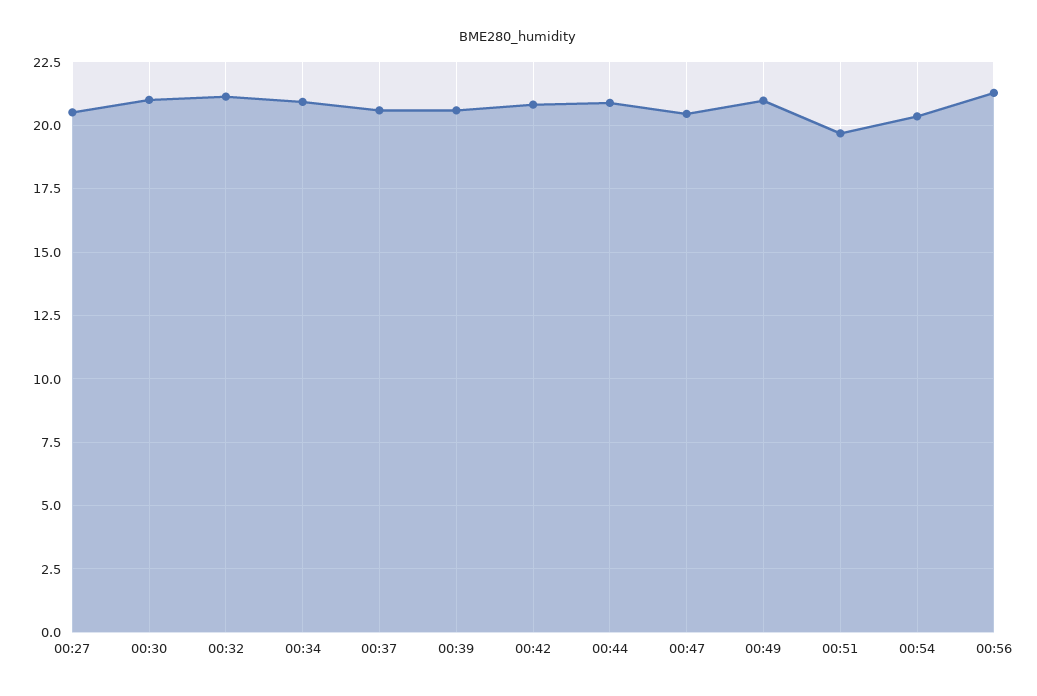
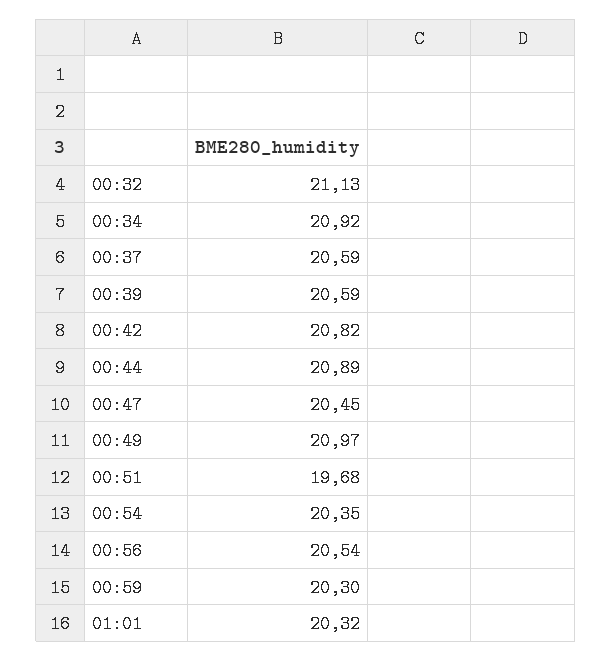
00:27: 20.5 -> none
00:30: 21 -> none
00:56: 21.25 -> 20.54
00:59: none -> 20.3
01:01: none -> 20.32

